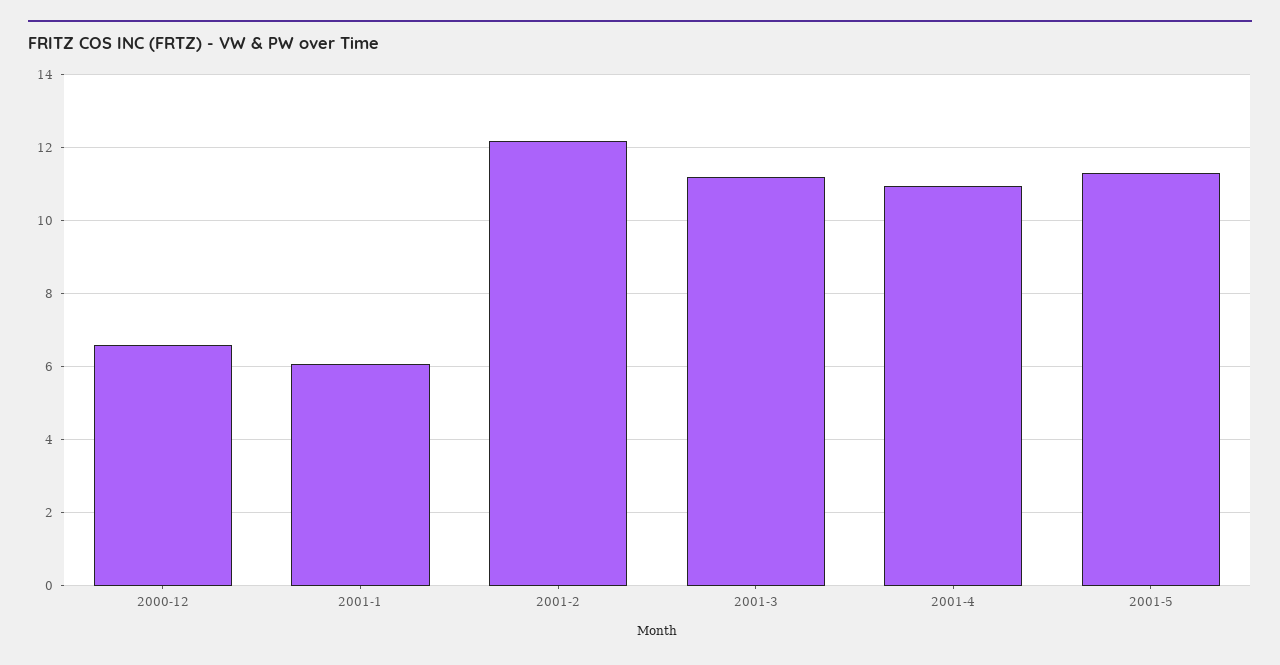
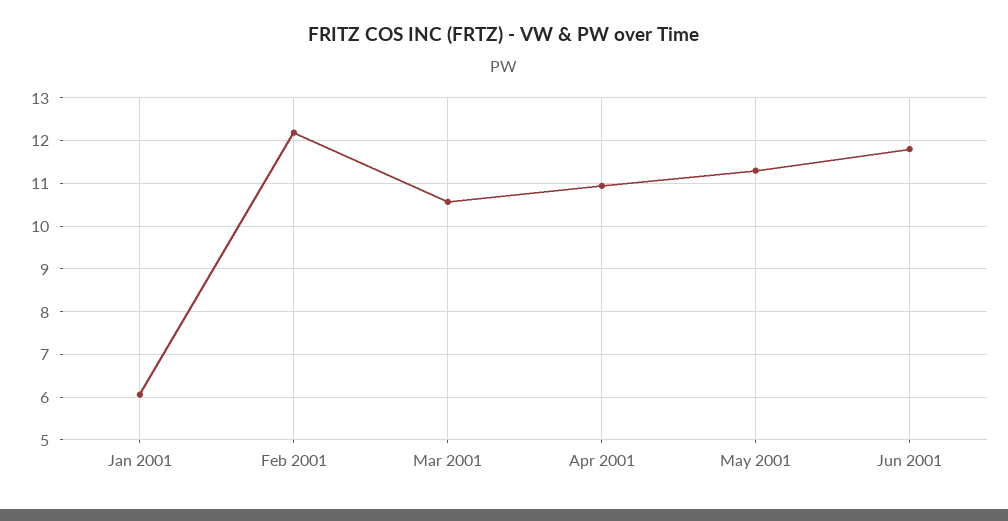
2000-12: 6.6 -> none
2001-3: 11.2 -> 10.6
Jun 2001: none -> 11.8

